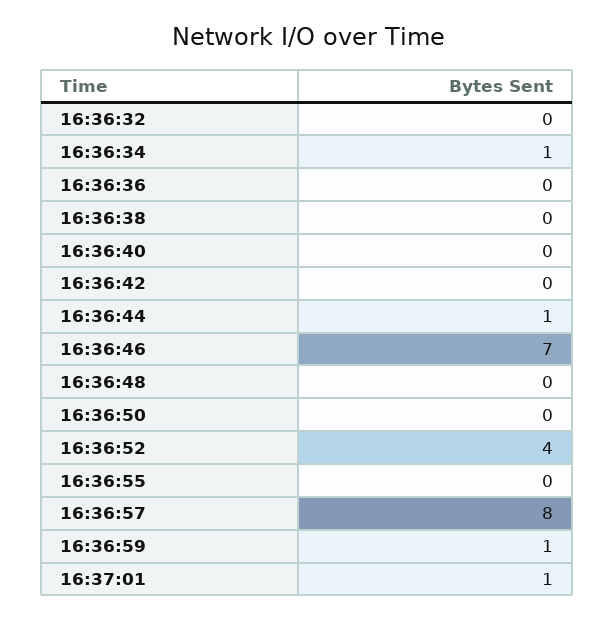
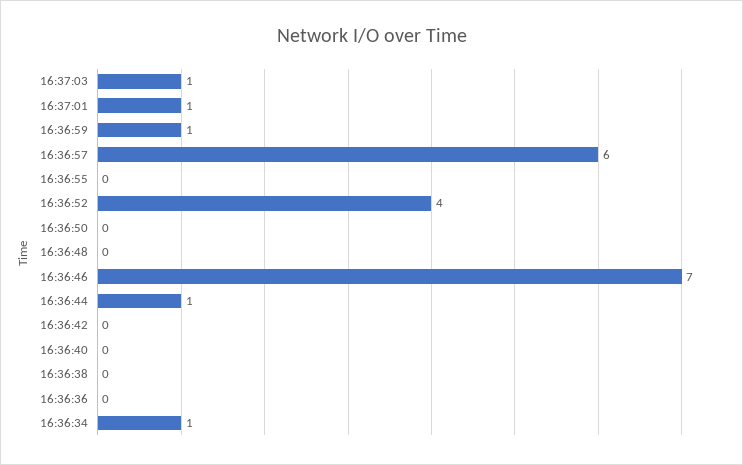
16:36:32: 0 -> none
16:36:57: 8 -> 6
16:37:03: none -> 1

